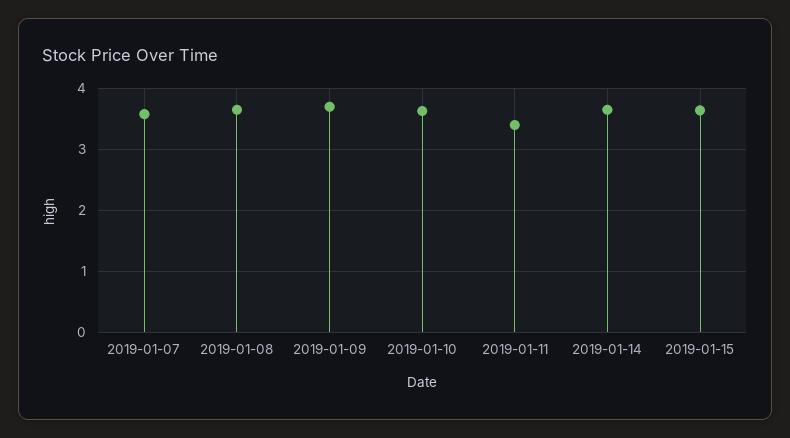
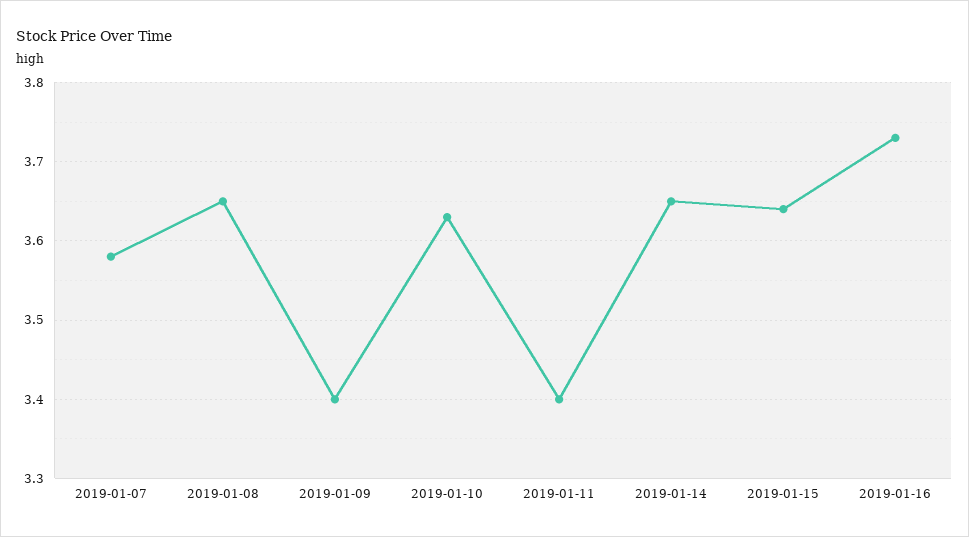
2019-01-09: 3.7 -> 3.4
2019-01-16: none -> 3.73

